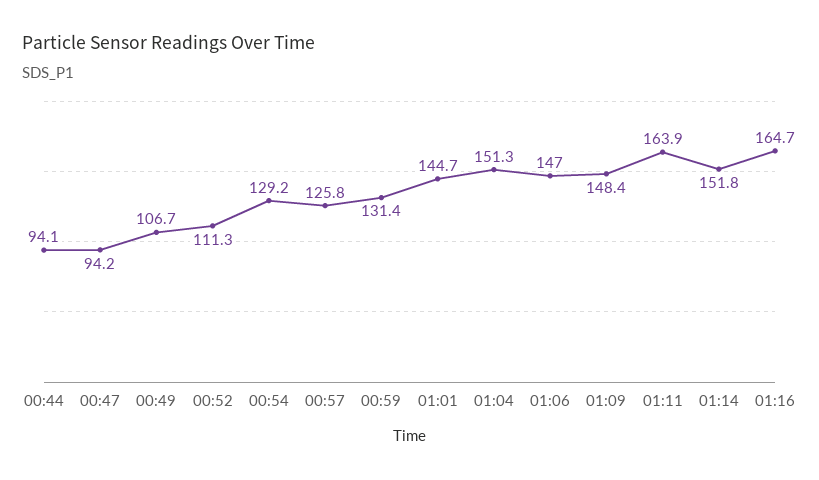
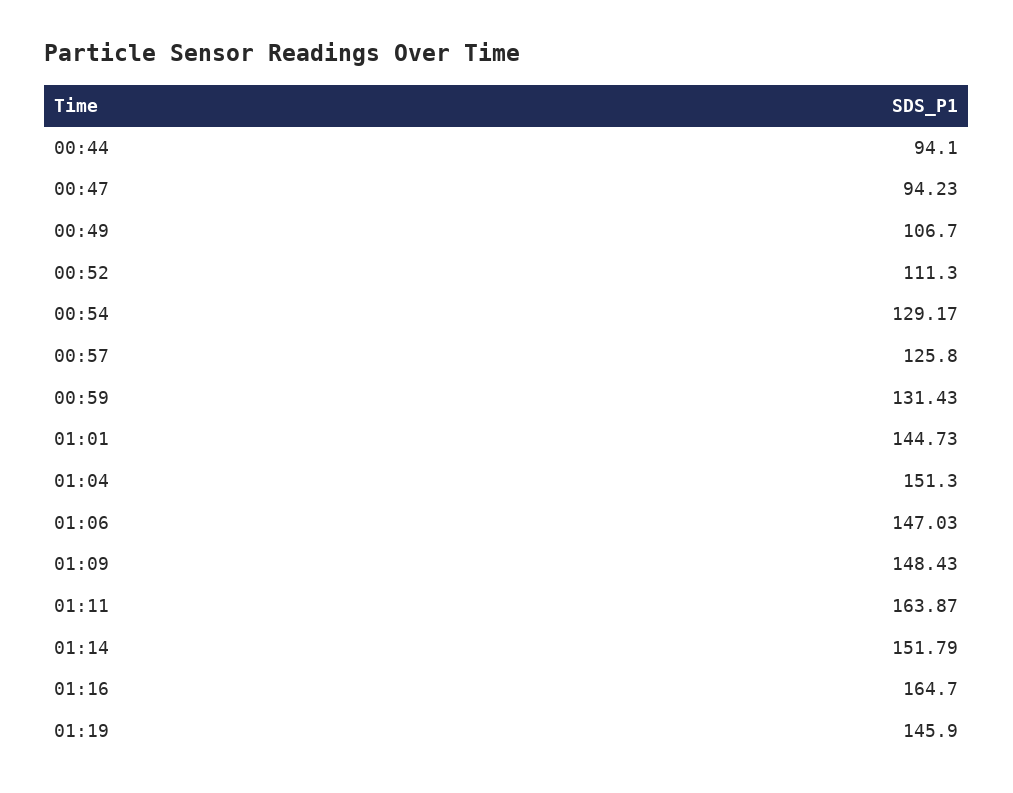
01:19: none -> 145.9

